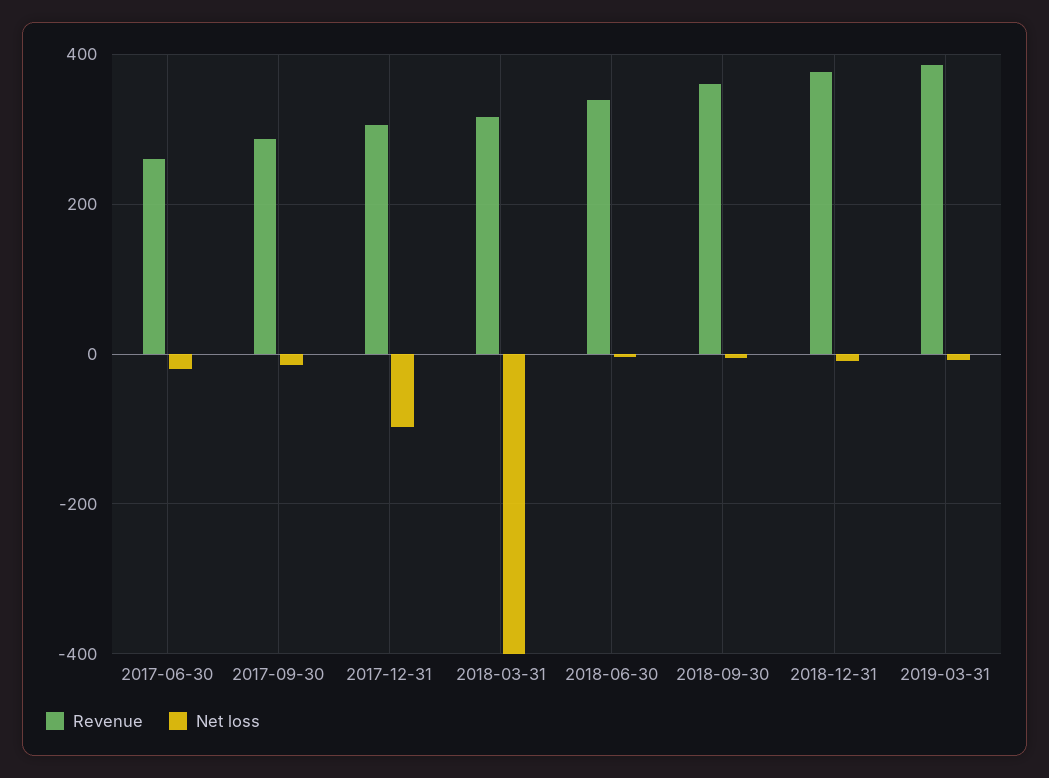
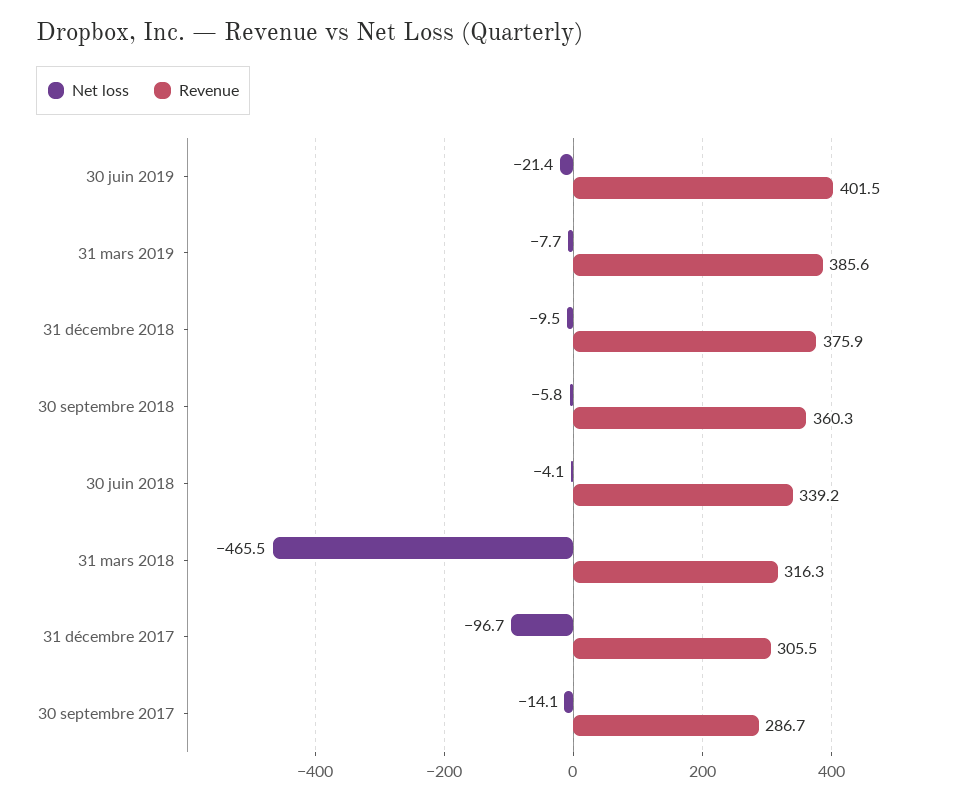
Revenue, 2017-06-30: 260 -> none
Net loss, 2017-06-30: -20 -> none
Net loss, 2018-03-31: -400 -> -465.5
Net loss, 30 juin 2019: none -> -21.4
Revenue, 30 juin 2019: none -> 401.5

